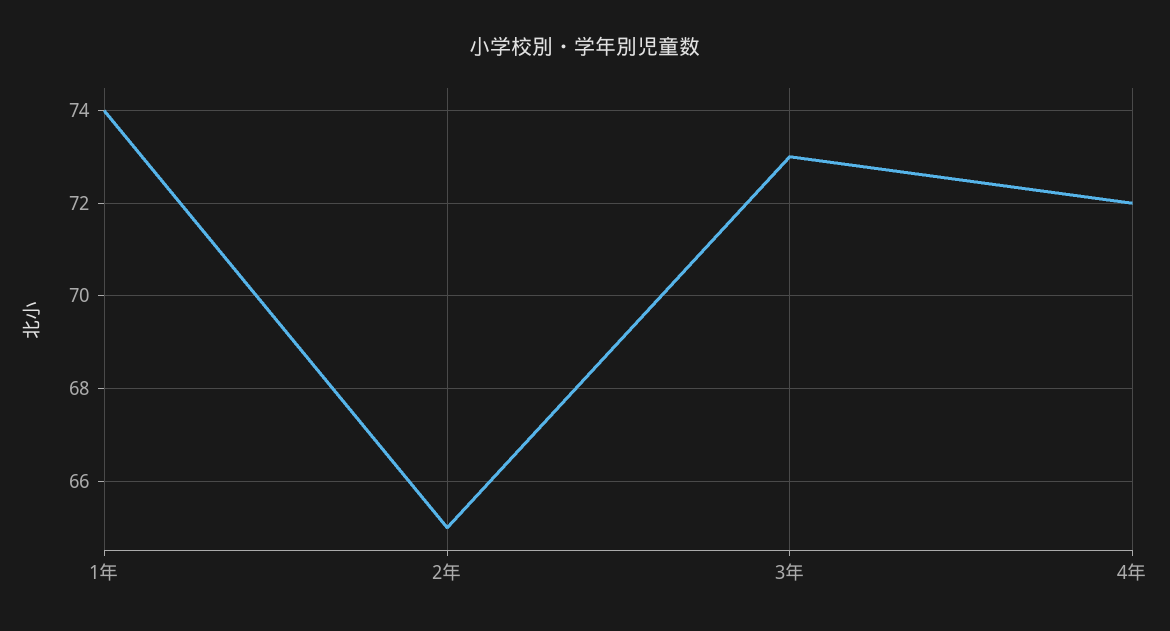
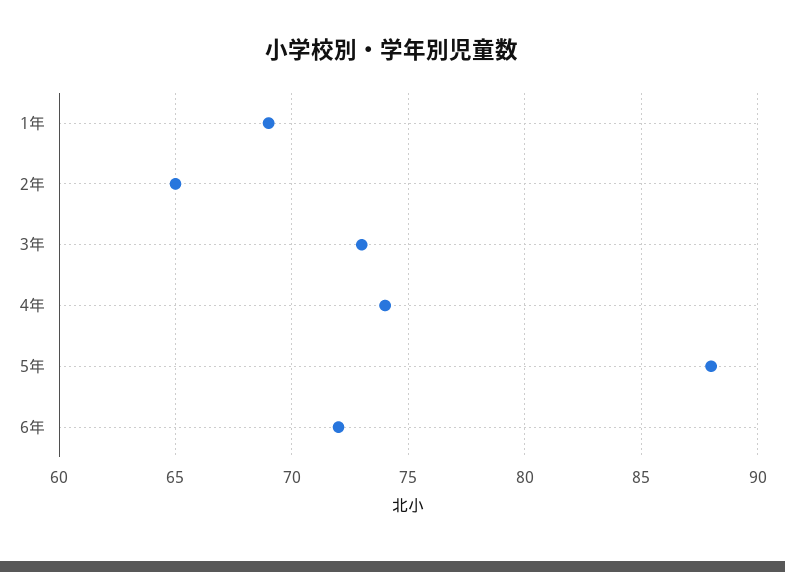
1年: 74 -> 69
4年: 72 -> 74
5年: none -> 88
6年: none -> 72

